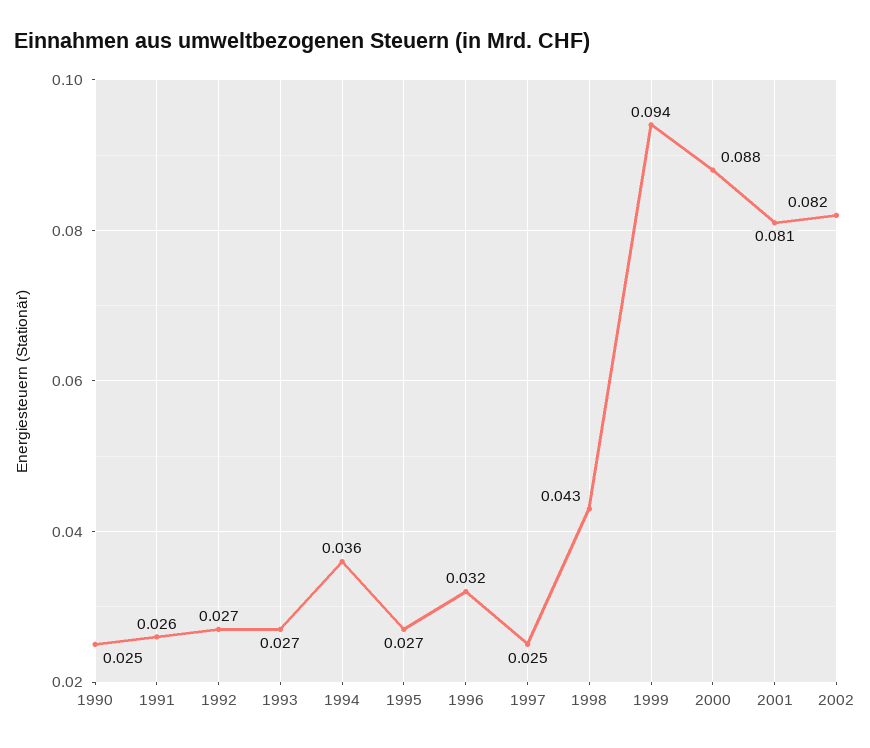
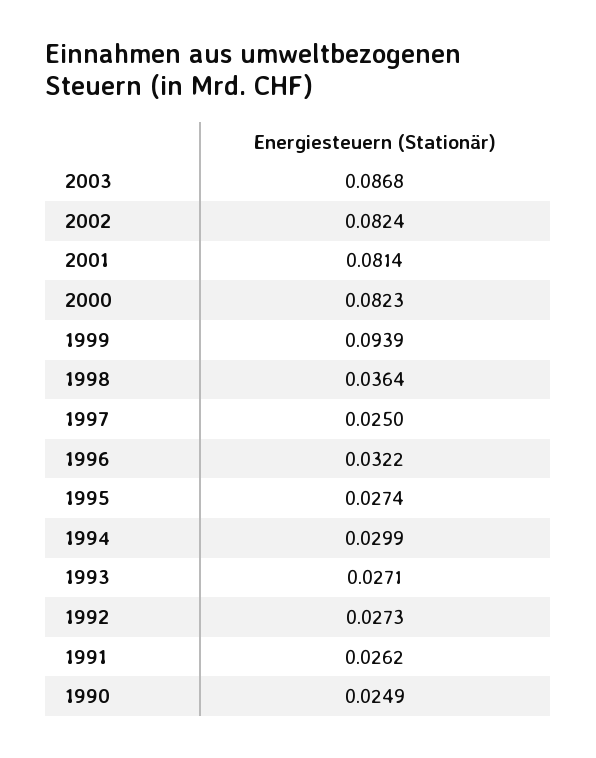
1994: 0.036 -> 0.0299
1998: 0.043 -> 0.0364
2000: 0.088 -> 0.0823
2003: none -> 0.0868

